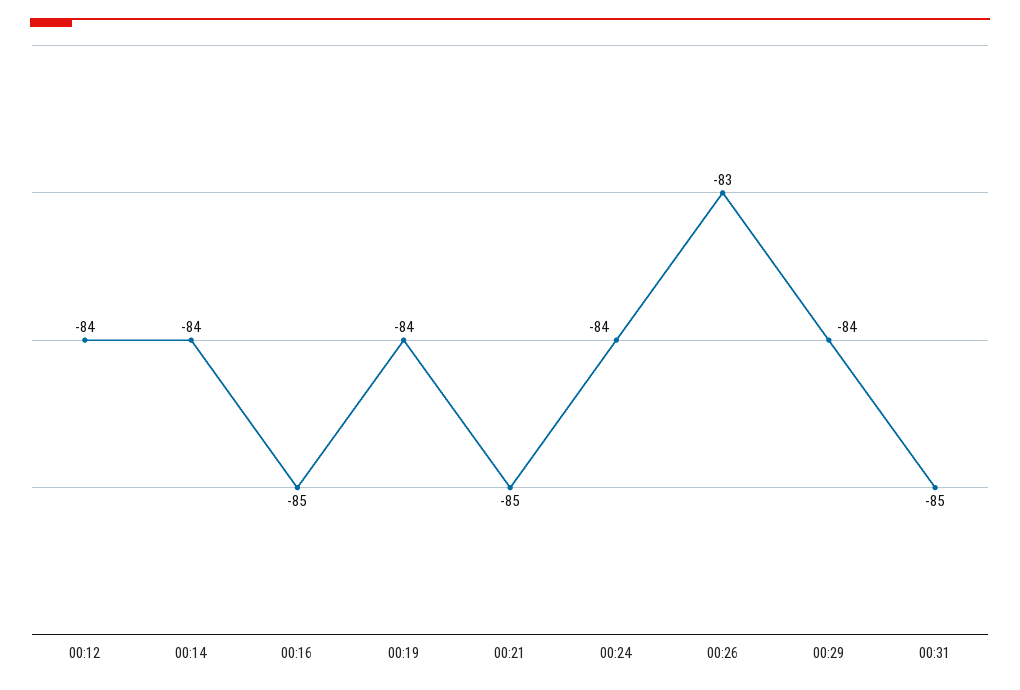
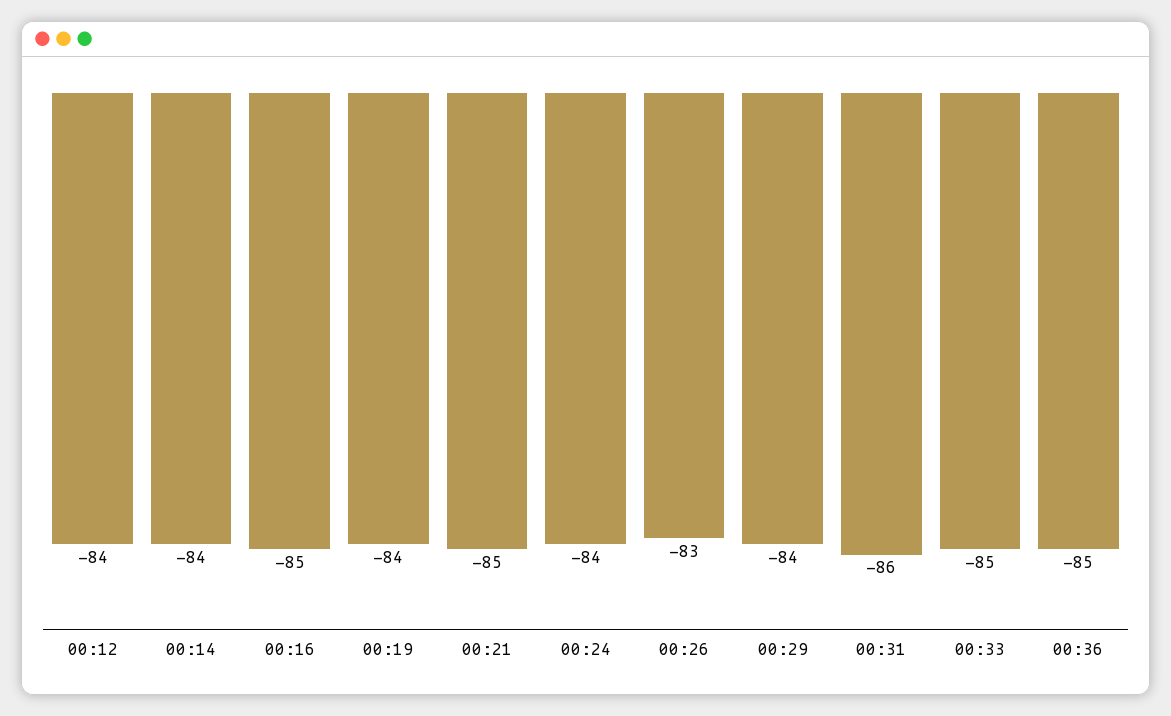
00:31: -85 -> -86
00:33: none -> -85
00:36: none -> -85

